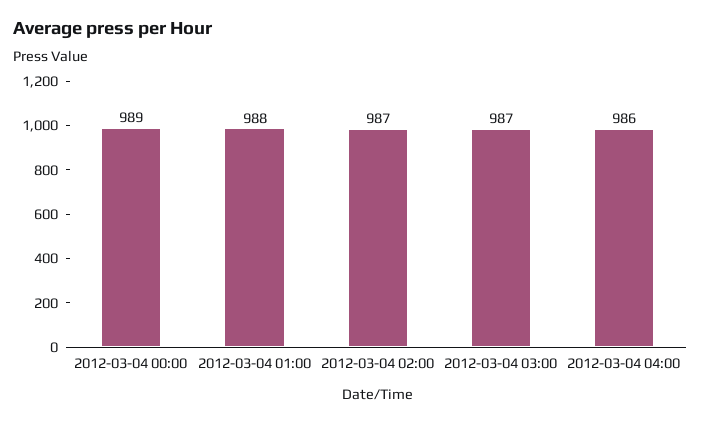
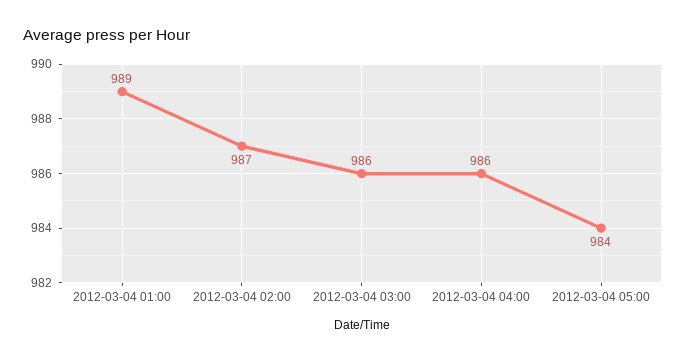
2012-03-04 00:00: 989 -> none
2012-03-04 01:00: 988 -> 989
2012-03-04 03:00: 987 -> 986
2012-03-04 05:00: none -> 984

